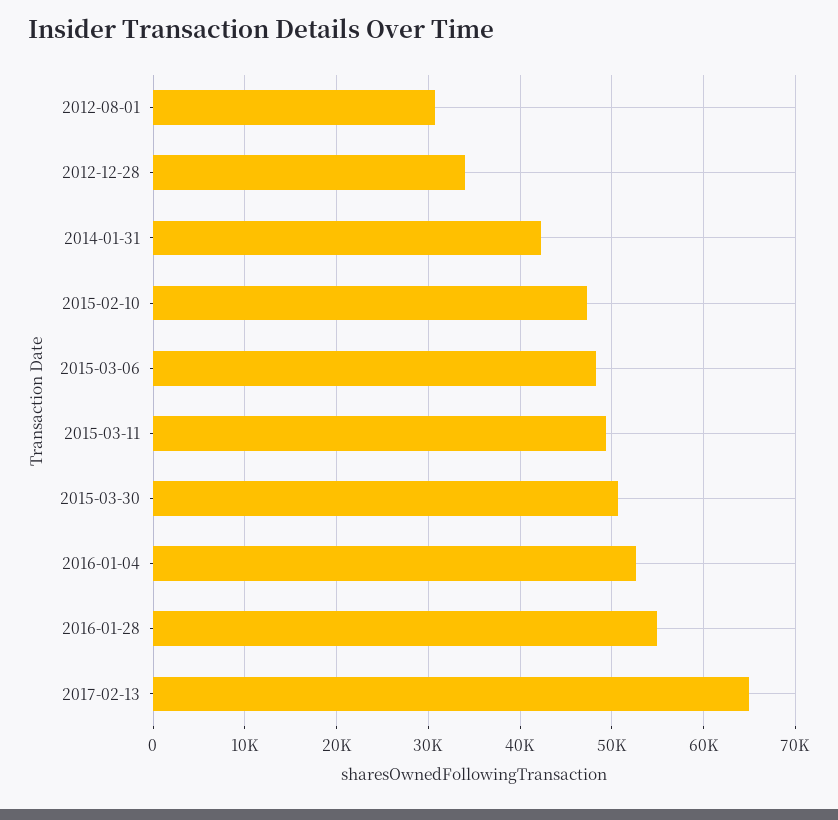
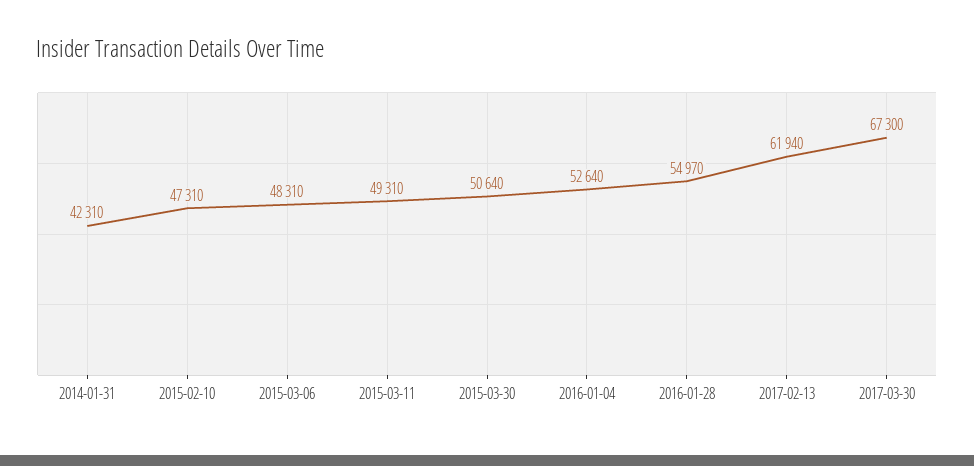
2012-08-01: 31000 -> none
2012-12-28: 34000 -> none
2017-02-13: 65000 -> 61940
2017-03-30: none -> 67300

